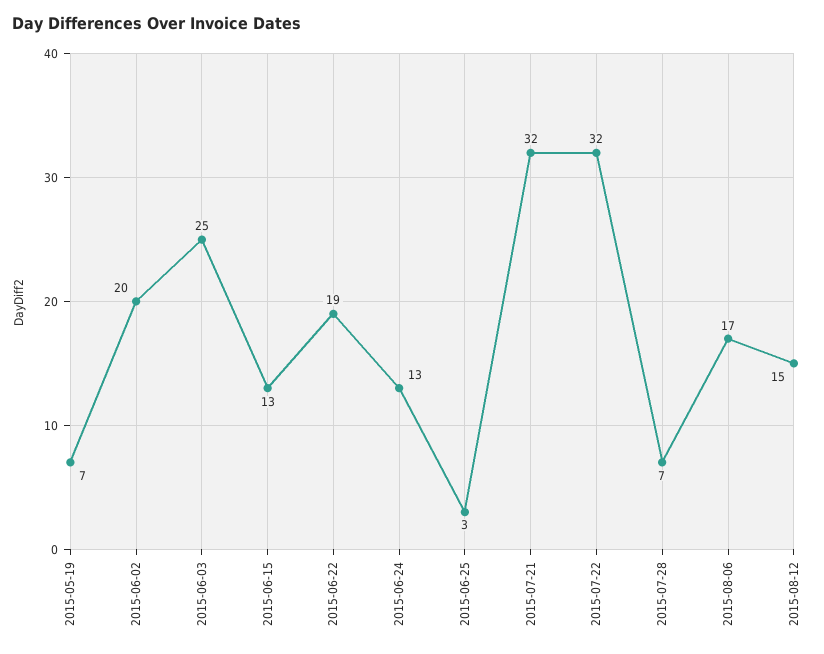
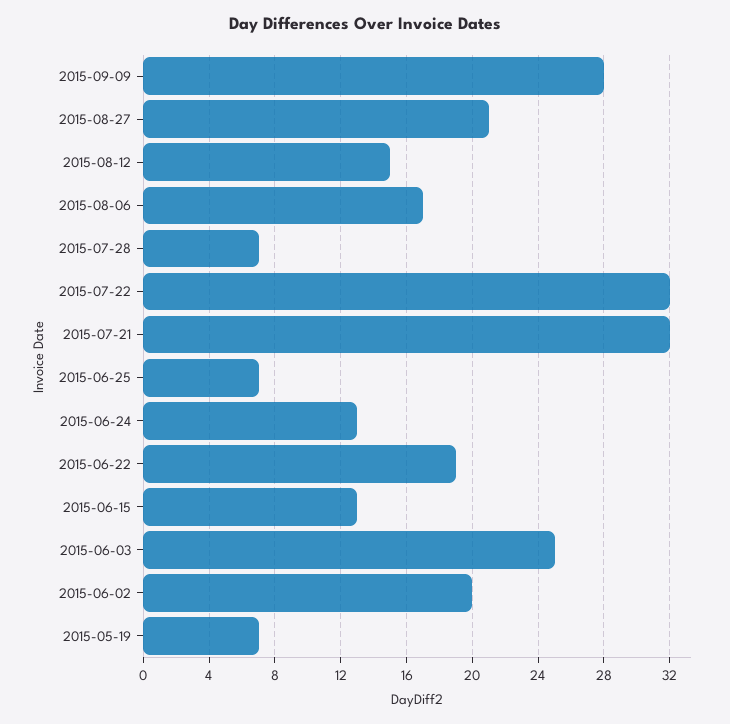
2015-06-25: 3 -> 7
2015-09-09: none -> 28
2015-08-27: none -> 21

